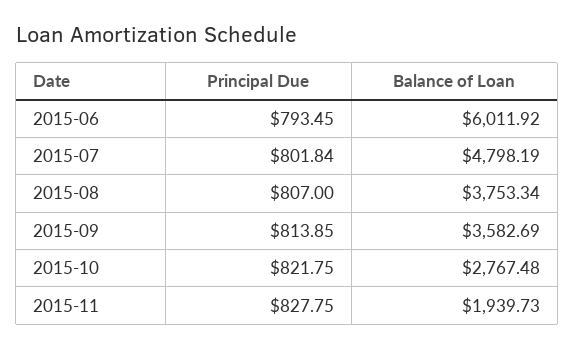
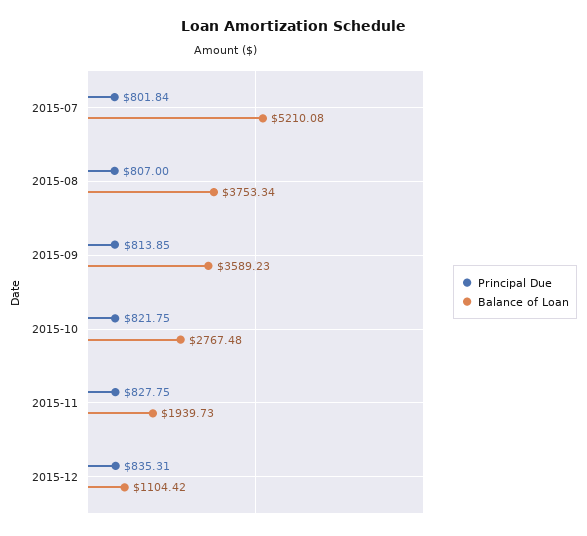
Principal Due, 2015-06: 793.45 -> none
Balance of Loan, 2015-06: 6011.92 -> none
Balance of Loan, 2015-07: 4798.19 -> 5210.08
Balance of Loan, 2015-09: 3582.69 -> 3589.23
Principal Due, 2015-12: none -> 835.31
Balance of Loan, 2015-12: none -> 1104.42

